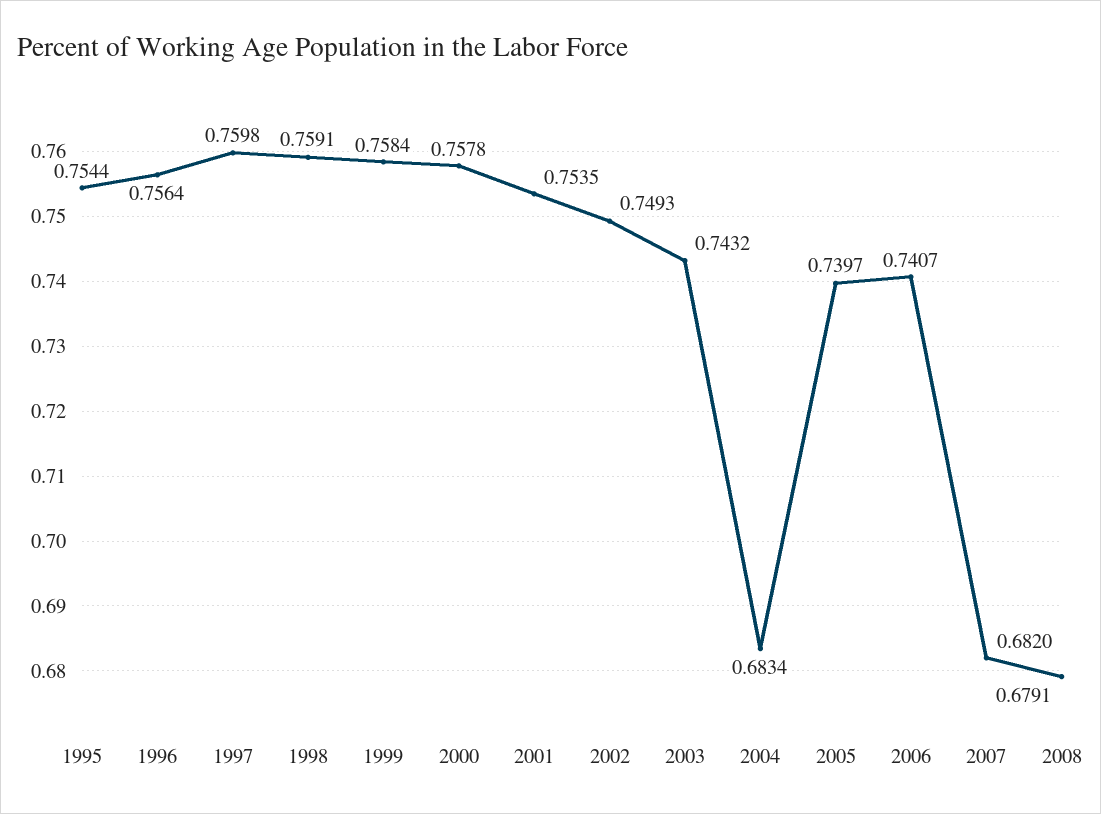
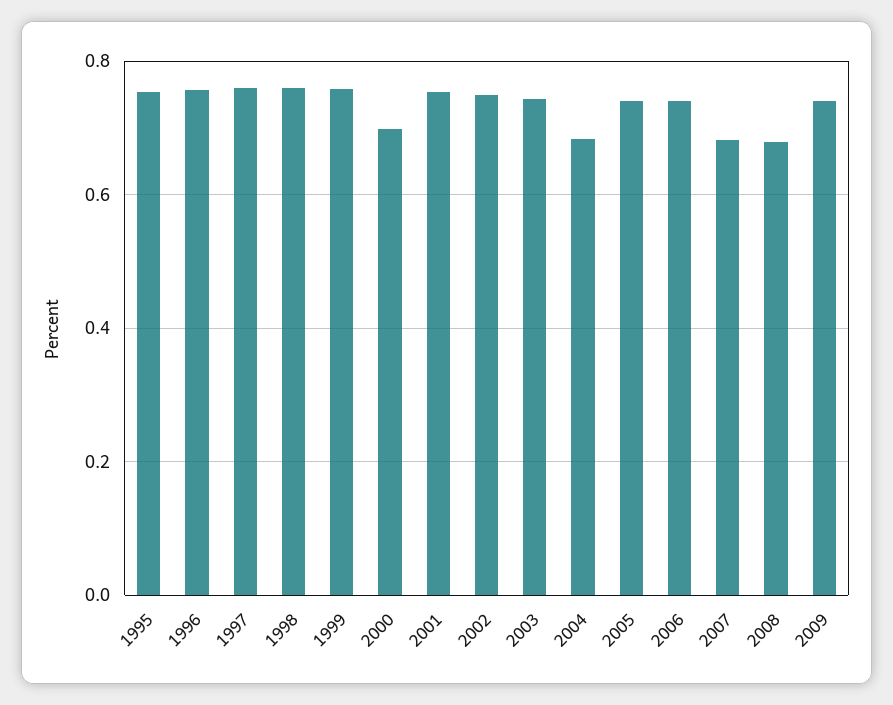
2000: 0.7578 -> 0.7
2009: none -> 0.74

